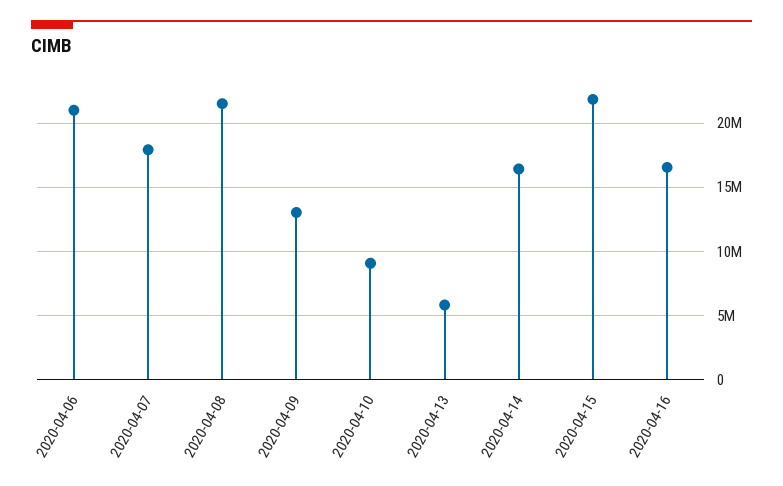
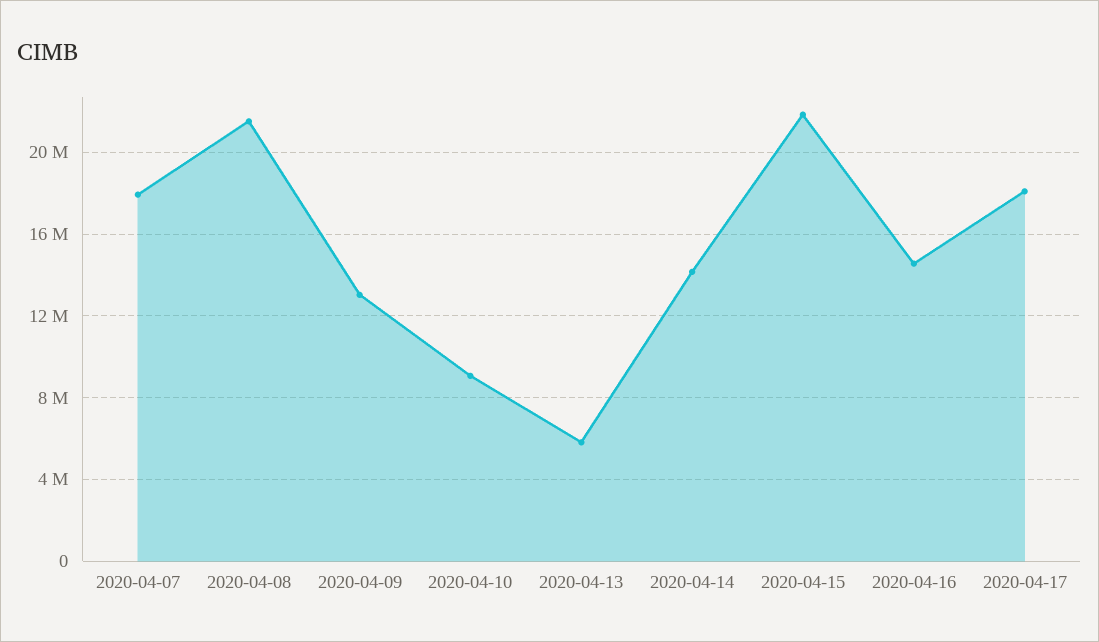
2020-04-06: 21000000 -> none
2020-04-14: 16500000 -> 14000000
2020-04-16: 16500000 -> 14500000
2020-04-17: none -> 18000000

